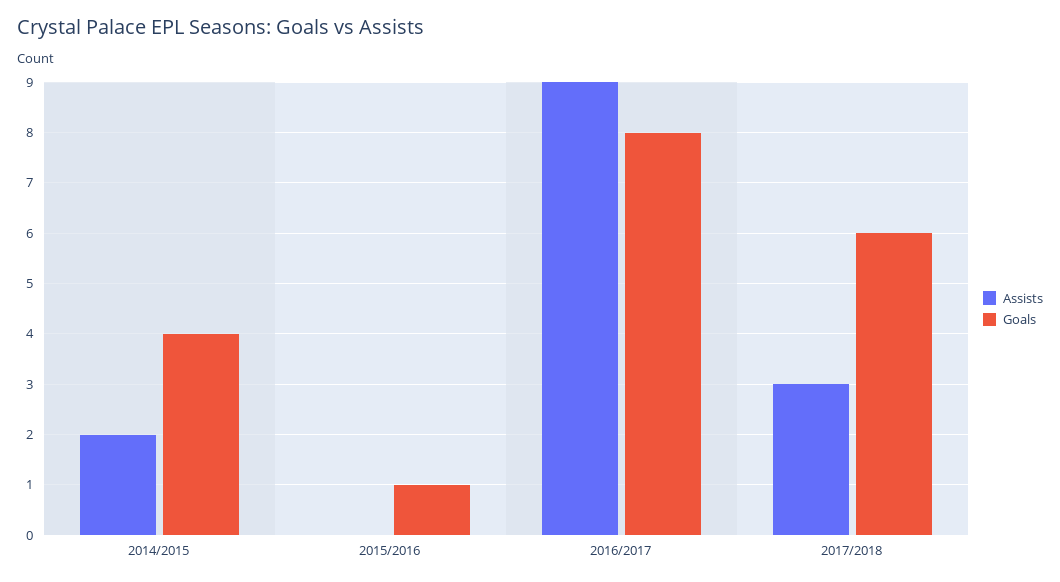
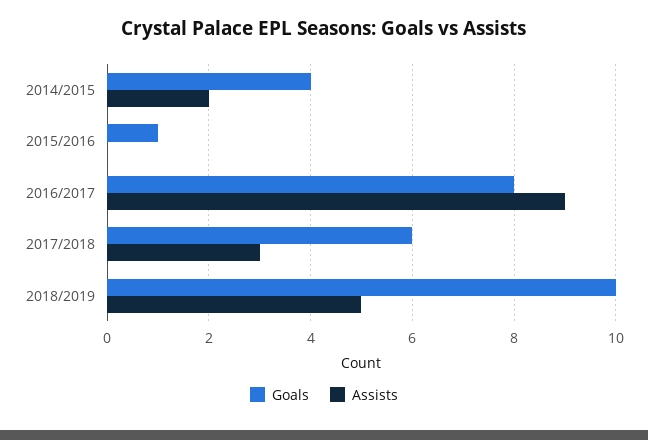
Goals, 2018/2019: none -> 10
Assists, 2018/2019: none -> 5

